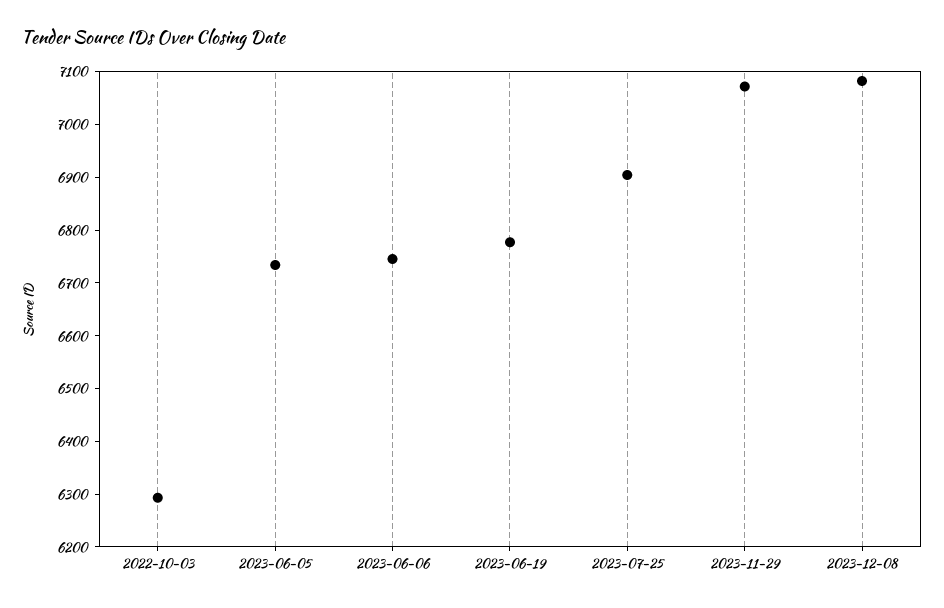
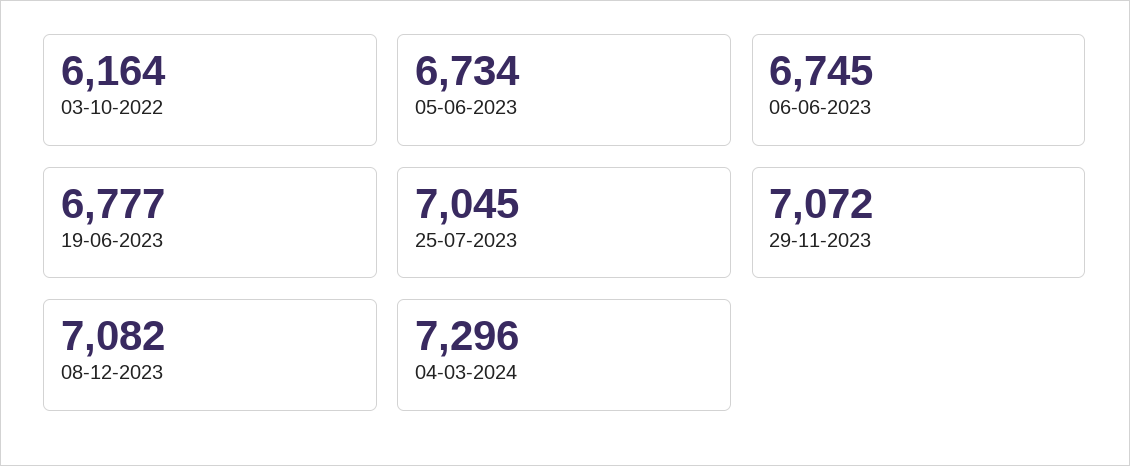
2022-10-03: 6300 -> 6164
2023-07-25: 6900 -> 7045
04-03-2024: none -> 7296

